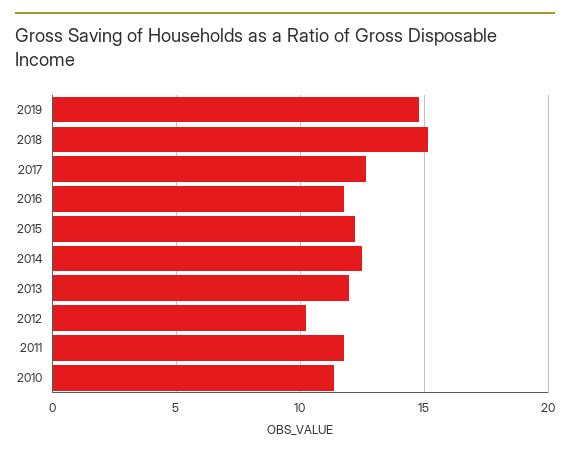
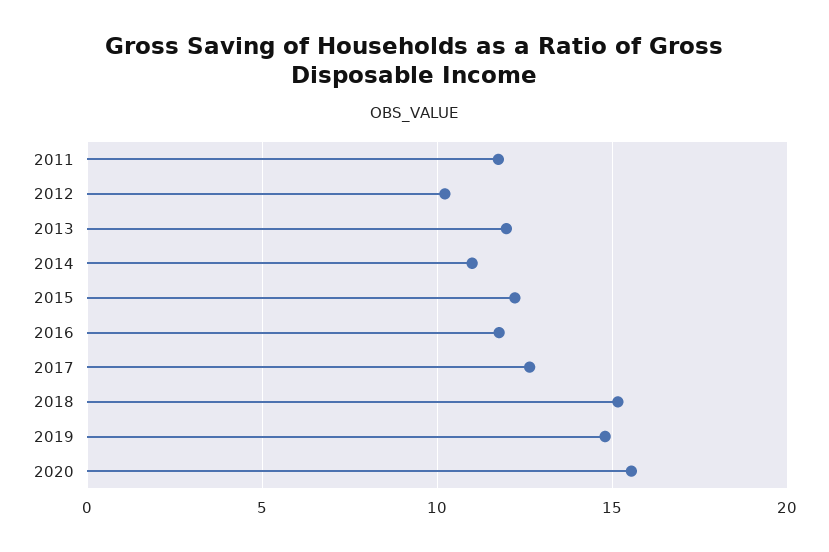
2014: 12.5 -> 11
2010: 11.5 -> none
2020: none -> 15.5

